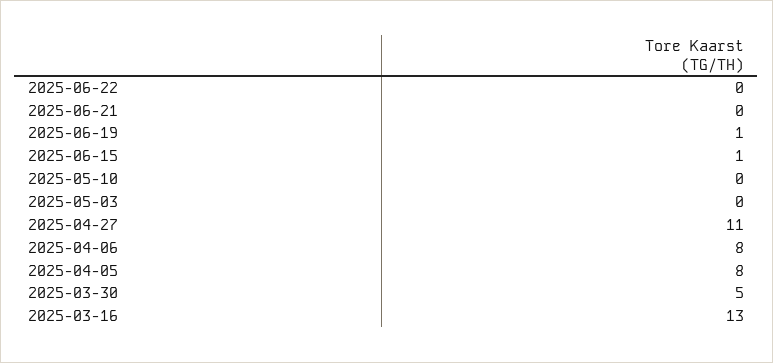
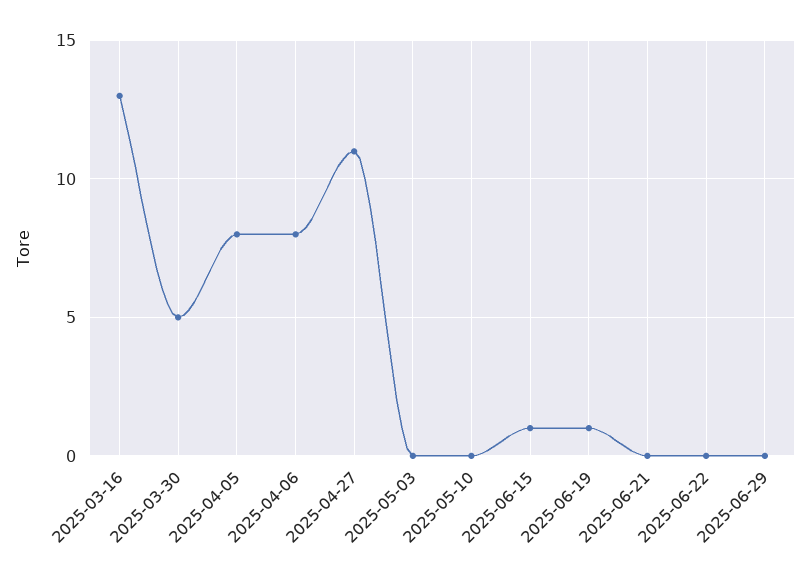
2025-06-29: none -> 0

